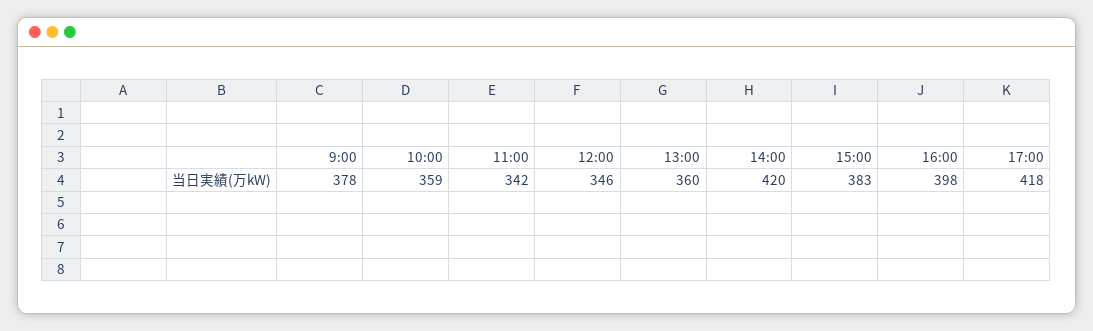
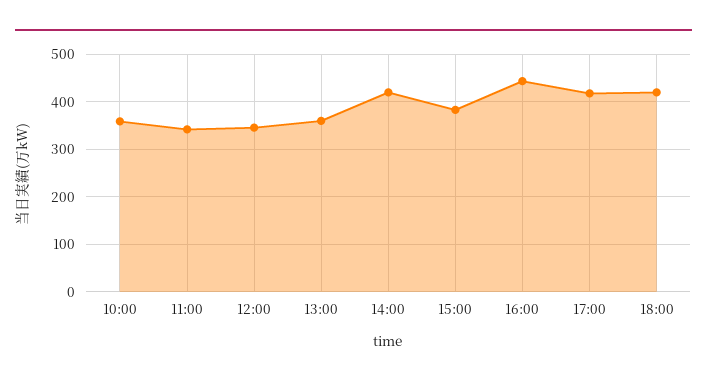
9:00: 378 -> none
16:00: 398 -> 440
18:00: none -> 420

